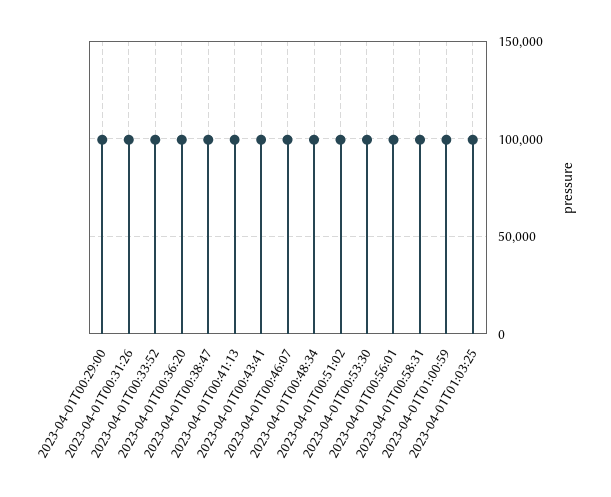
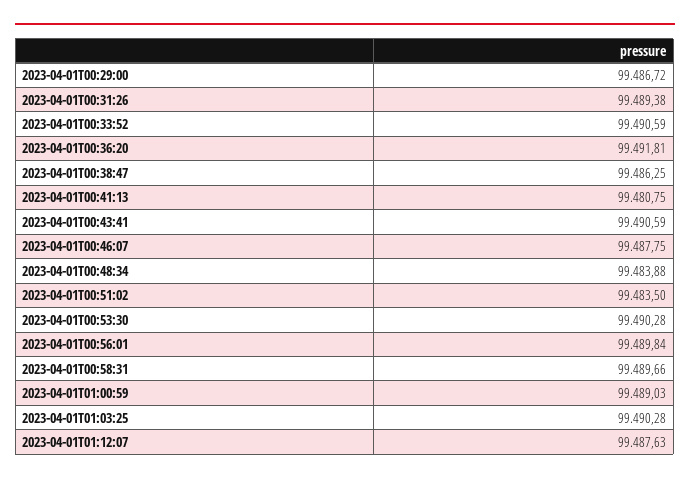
2023-04-01T01:12:07: none -> 99487.63

